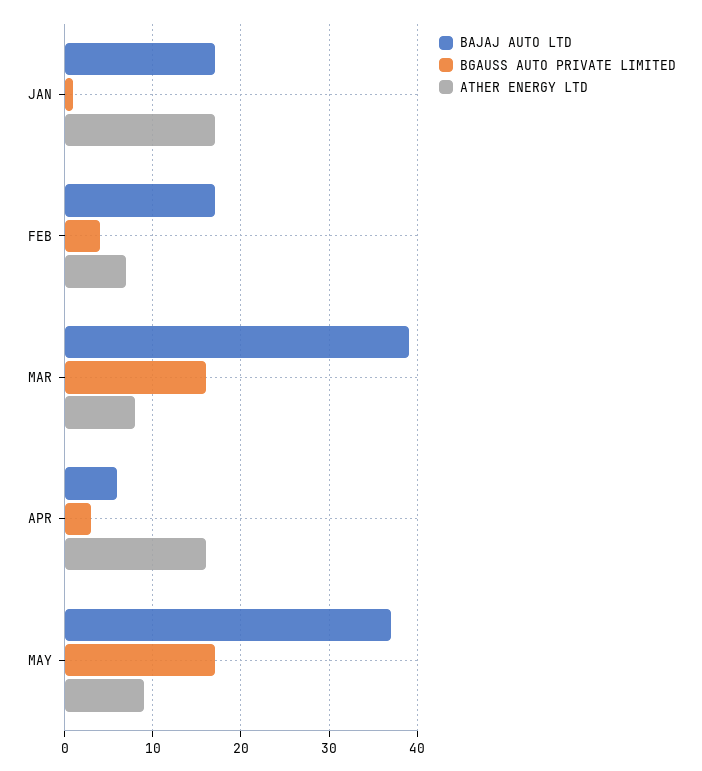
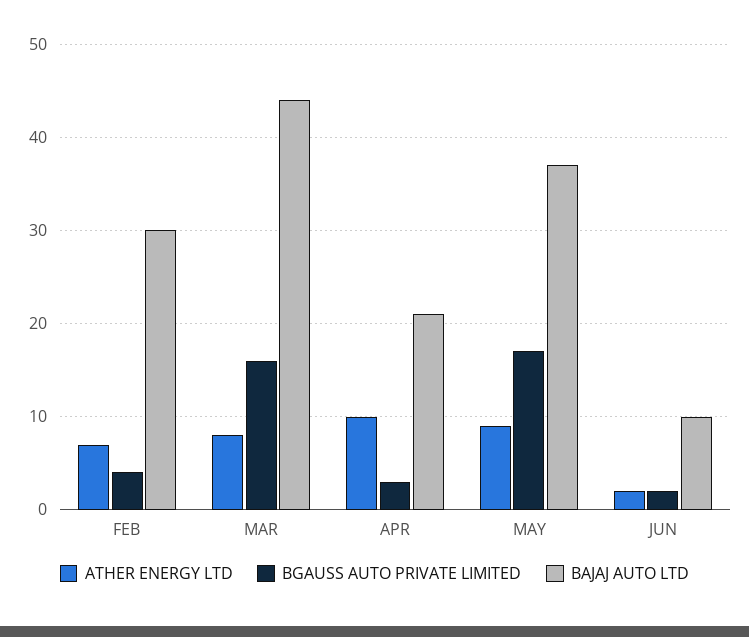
BAJAJ AUTO LTD, JAN: 17 -> none
BGAUSS AUTO PRIVATE LIMITED, JAN: 1 -> none
ATHER ENERGY LTD, JAN: 17 -> none
BAJAJ AUTO LTD, FEB: 17 -> 30
BAJAJ AUTO LTD, MAR: 39 -> 44
BAJAJ AUTO LTD, APR: 6 -> 21
ATHER ENERGY LTD, APR: 16 -> 10
ATHER ENERGY LTD, JUN: none -> 2
BGAUSS AUTO PRIVATE LIMITED, JUN: none -> 2
BAJAJ AUTO LTD, JUN: none -> 10

